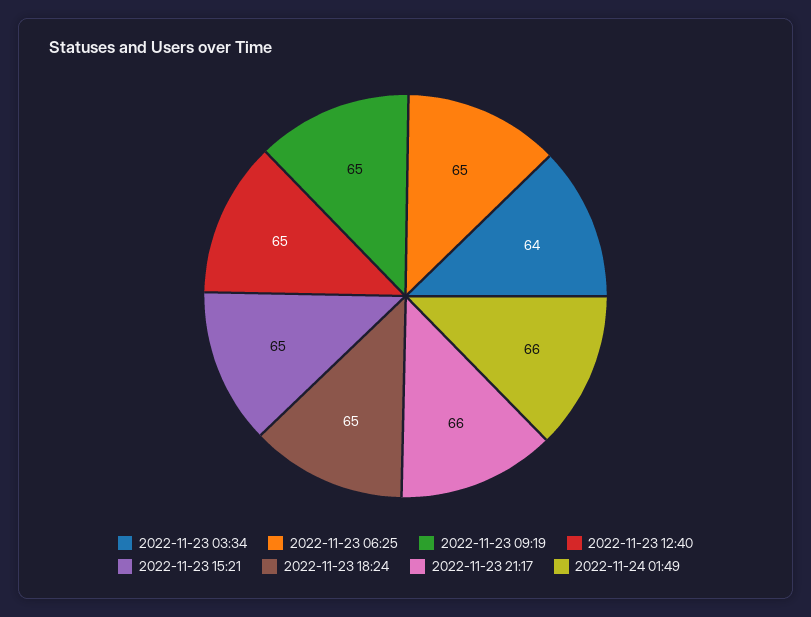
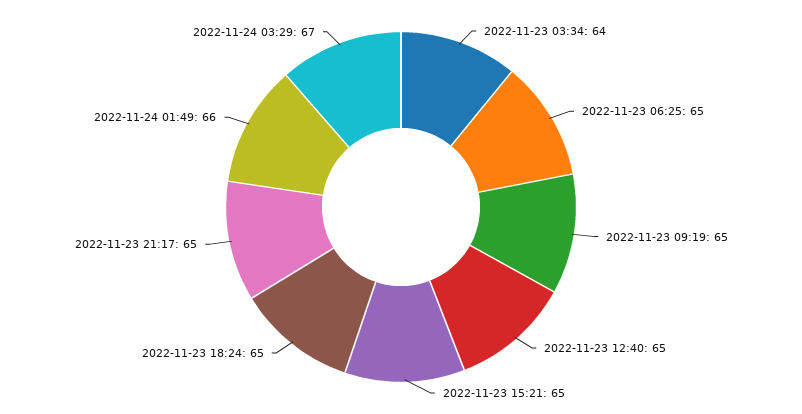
2022-11-23 21:17: 66 -> 65
2022-11-24 03:29: none -> 67

